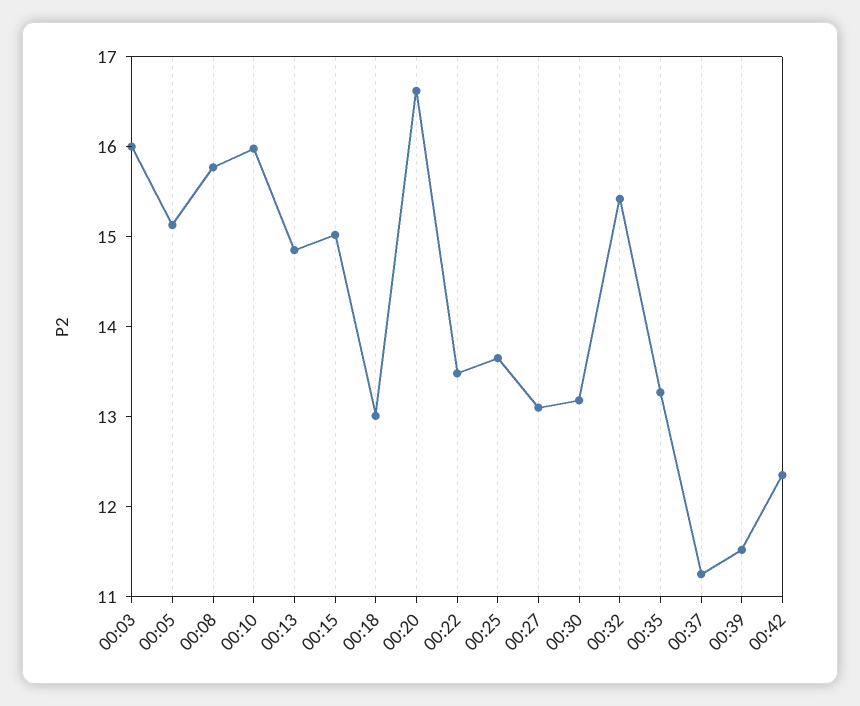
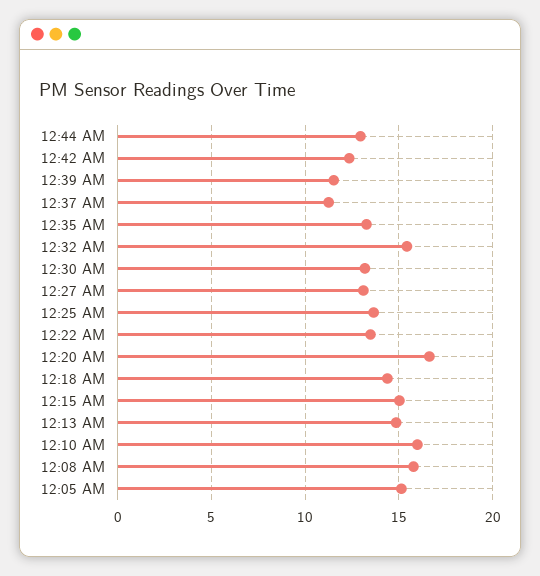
00:03: 16 -> none
00:18: 13 -> 14.5
12:44 AM: none -> 13

